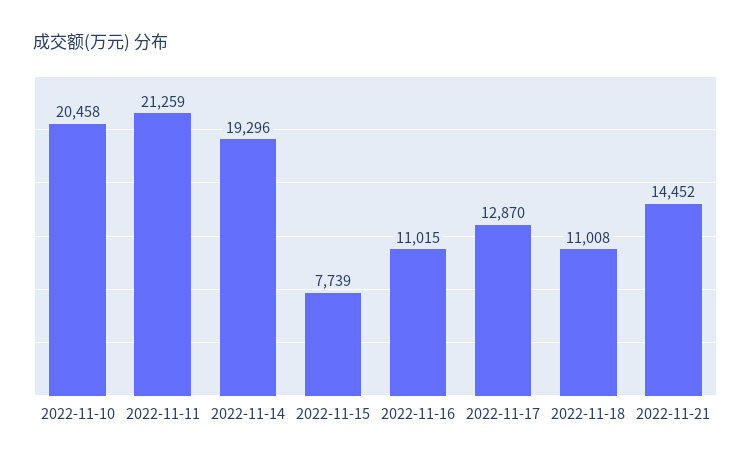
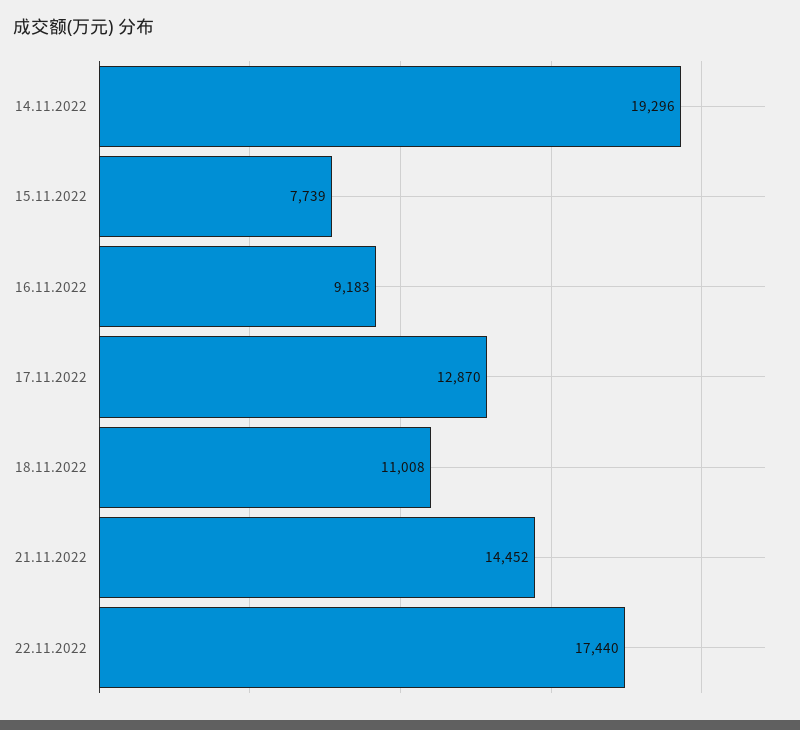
2022-11-10: 20458 -> none
2022-11-11: 21259 -> none
2022-11-16: 11015 -> 9183
22.11.2022: none -> 17440

